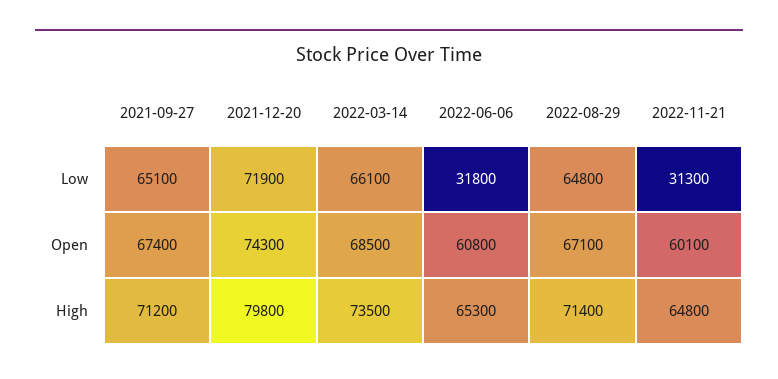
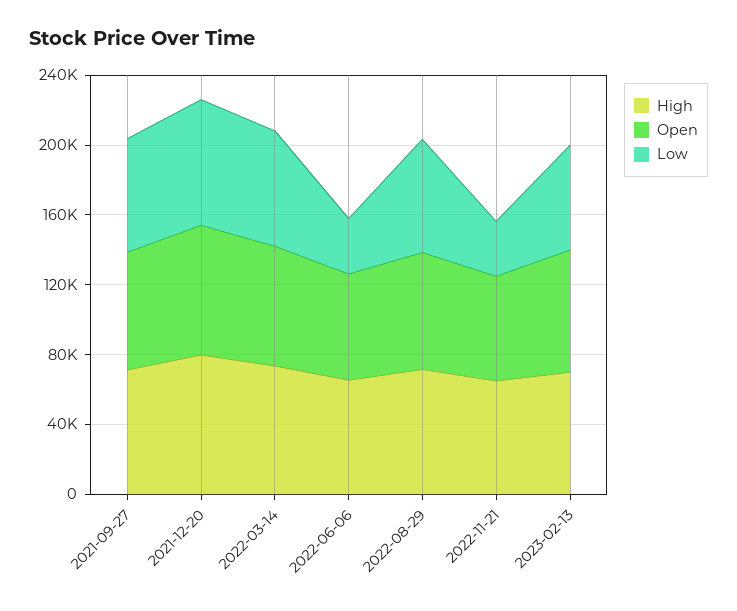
High, 2023-02-13: none -> 70000
Open, 2023-02-13: none -> 70000
Low, 2023-02-13: none -> 60000

